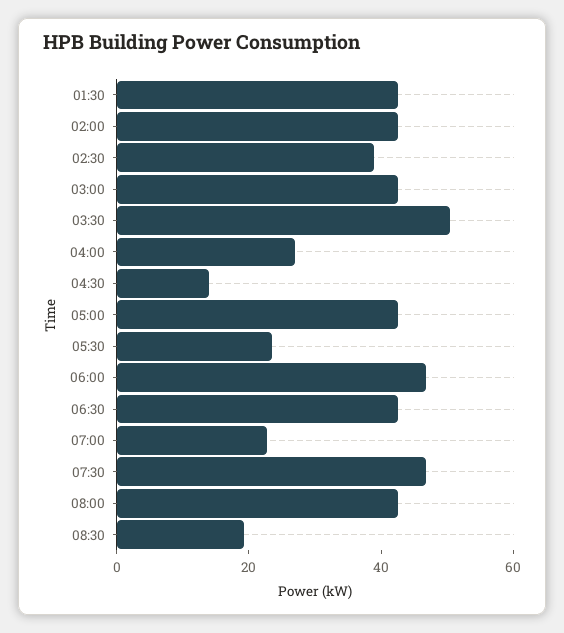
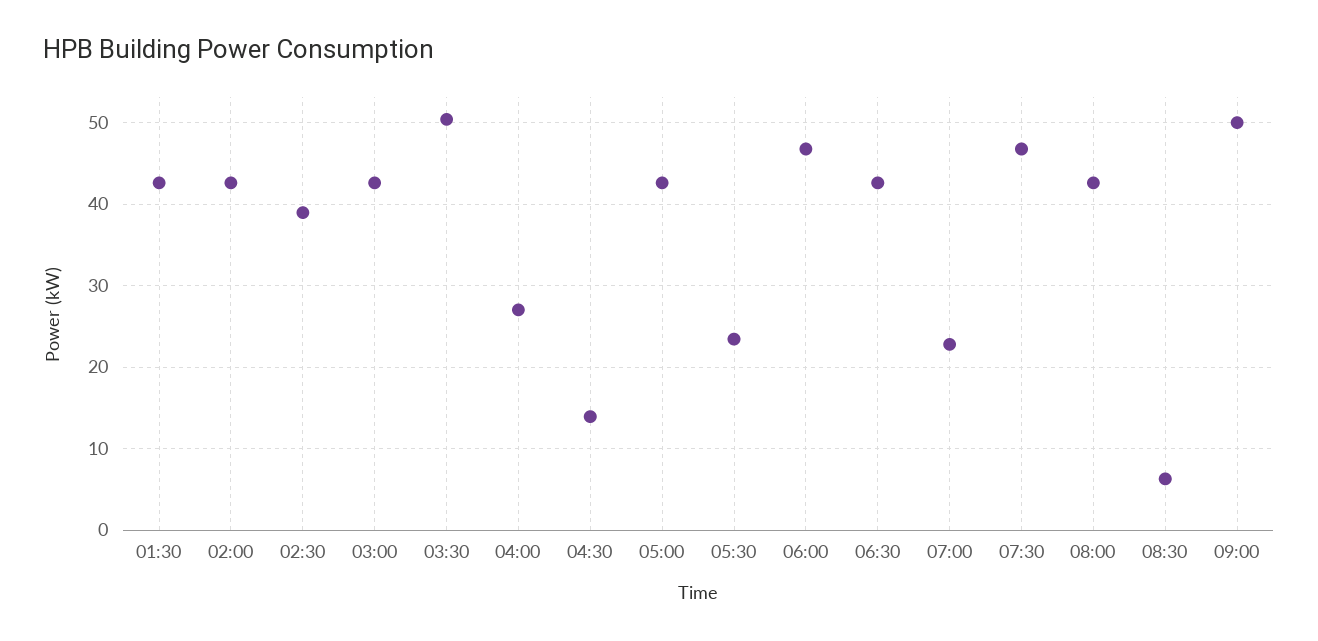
08:30: 20 -> 6
09:00: none -> 50

